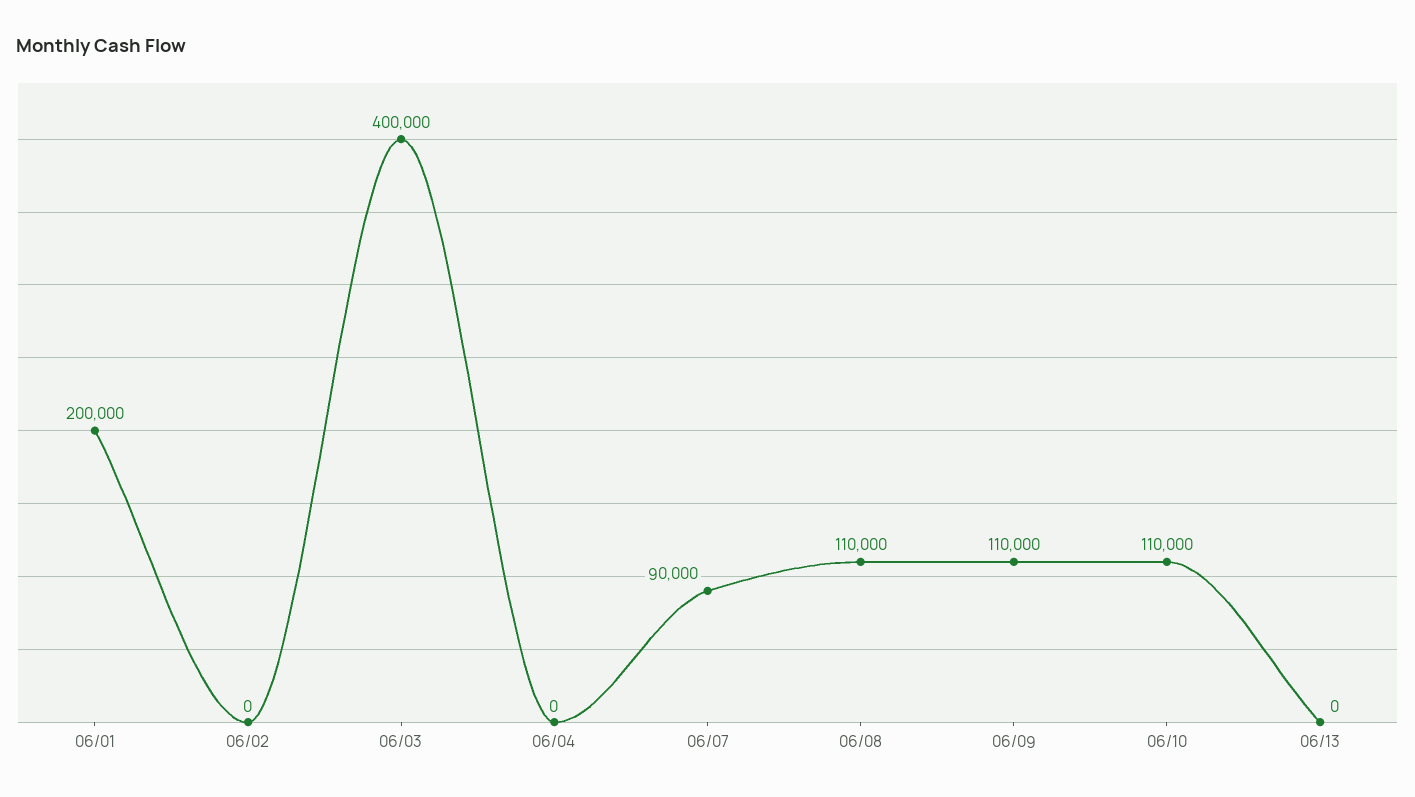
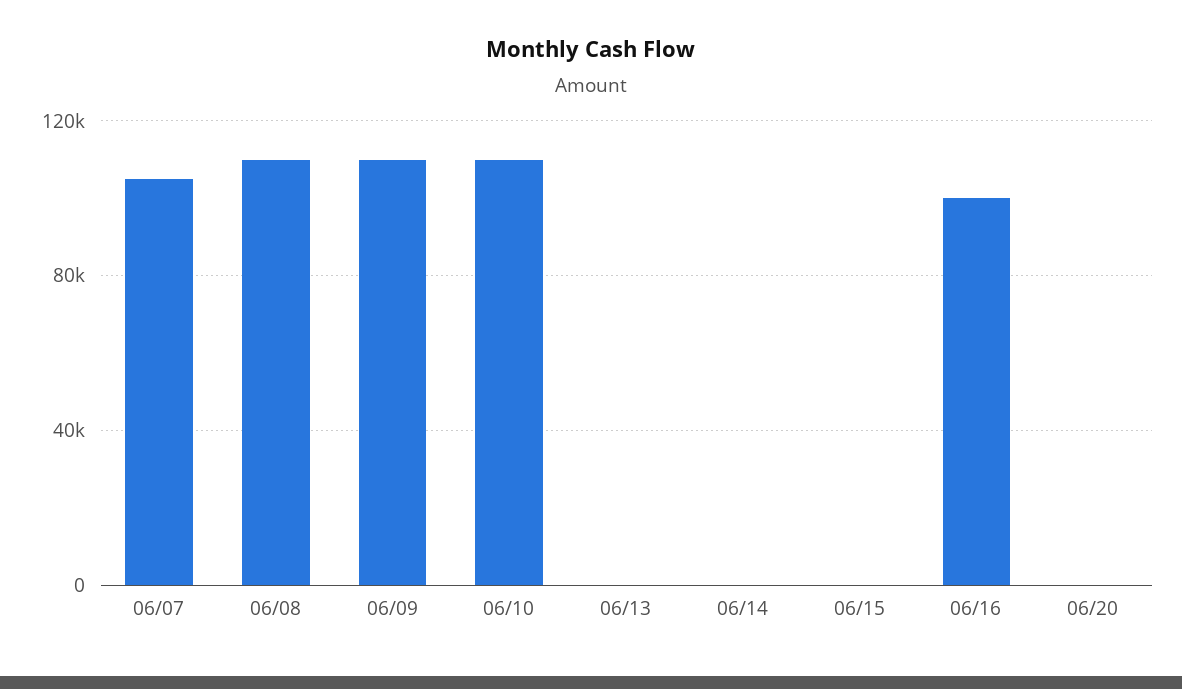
06/01: 200000 -> none
06/02: 0 -> none
06/03: 400000 -> none
06/04: 0 -> none
06/07: 90000 -> 105000
06/14: none -> 0
06/15: none -> 0
06/16: none -> 100000
06/20: none -> 0

